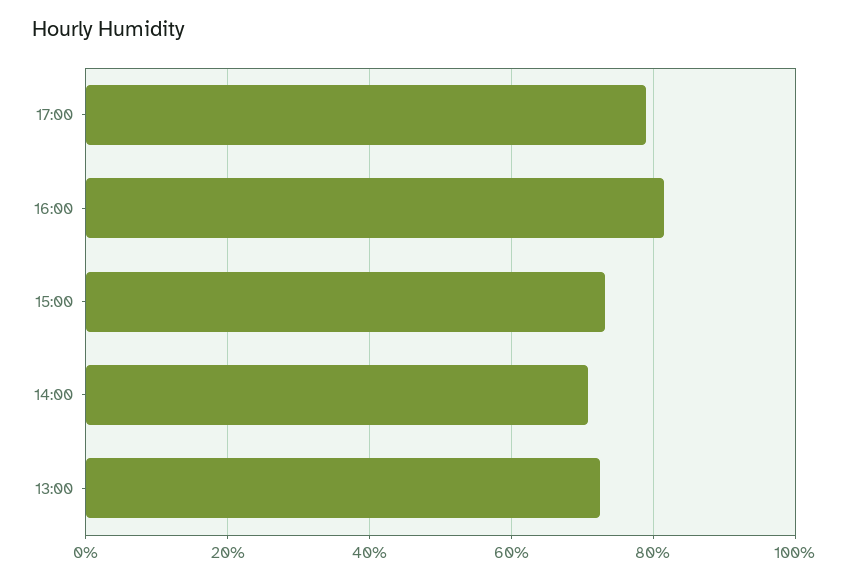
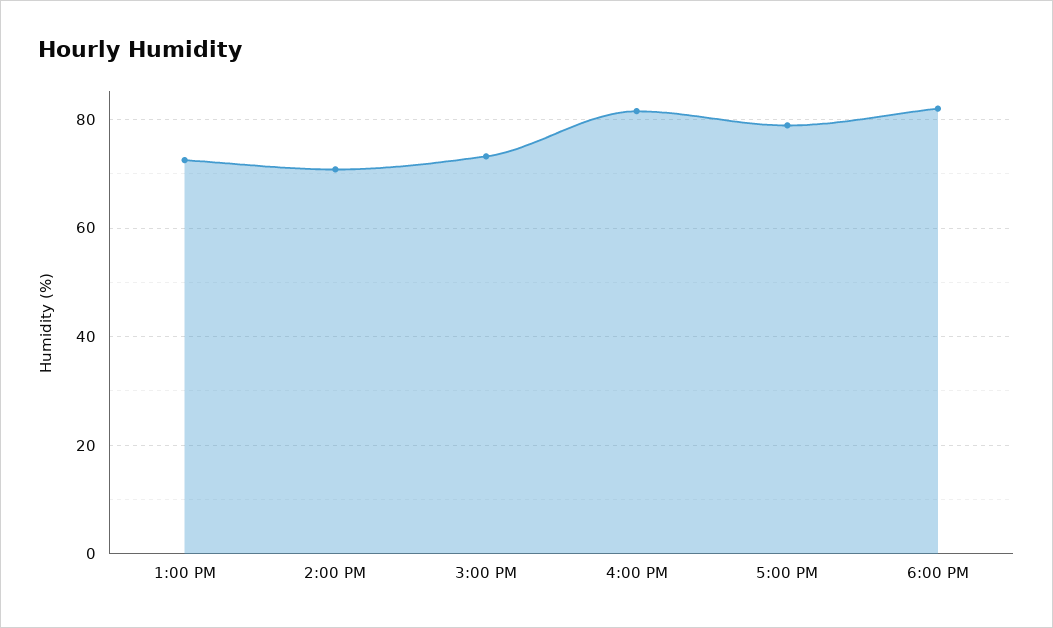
6:00 PM: none -> 82

